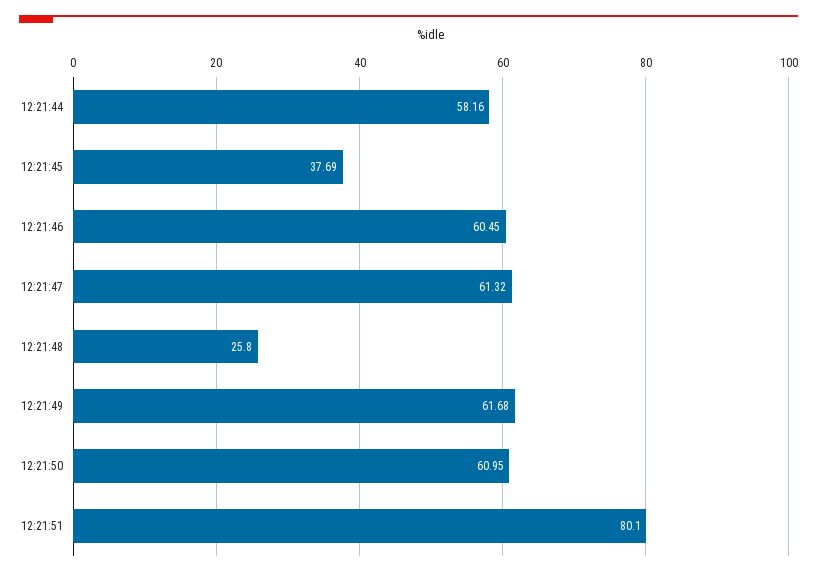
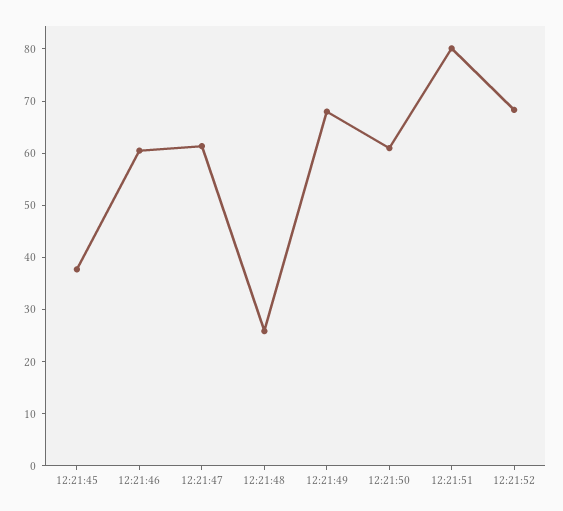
12:21:44: 58.16 -> none
12:21:49: 61.68 -> 68
12:21:52: none -> 68

